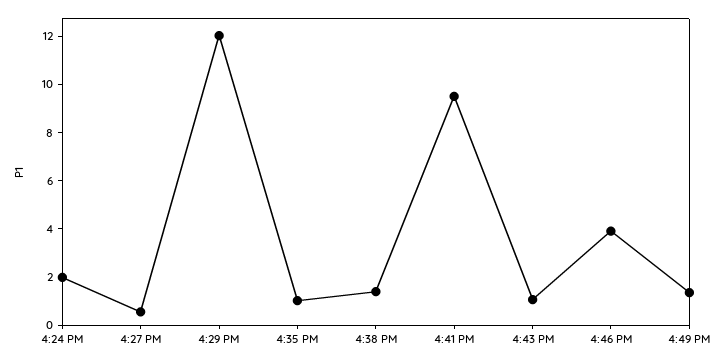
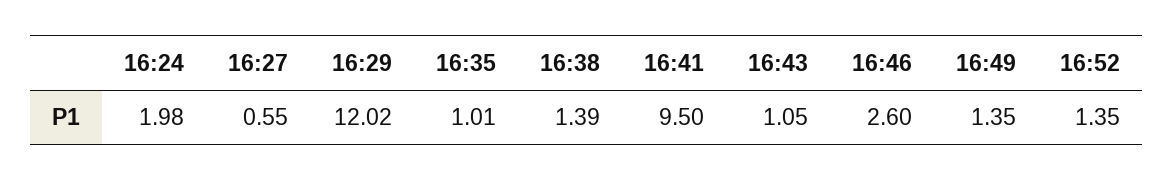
4:46 PM: 4 -> 2.6
16:52: none -> 1.35

